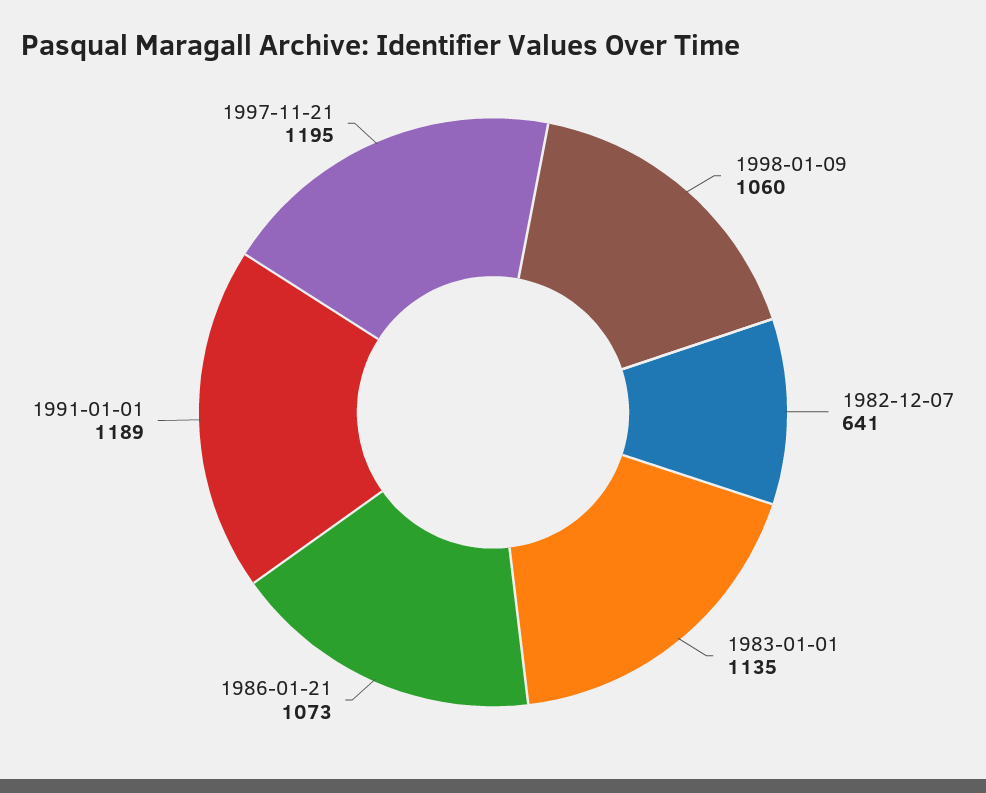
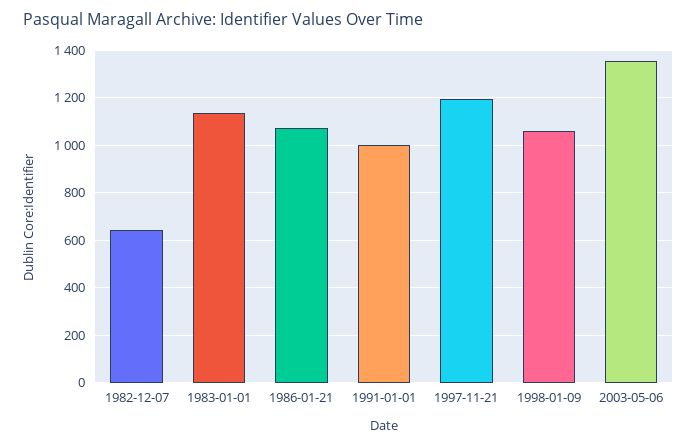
1991-01-01: 1189 -> 1000
2003-05-06: none -> 1350

